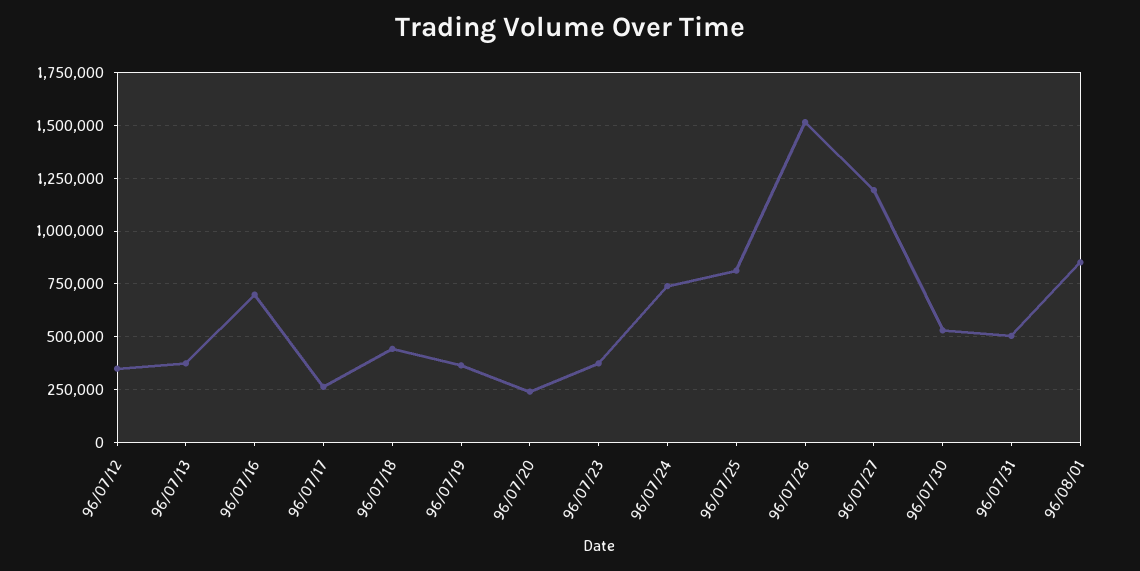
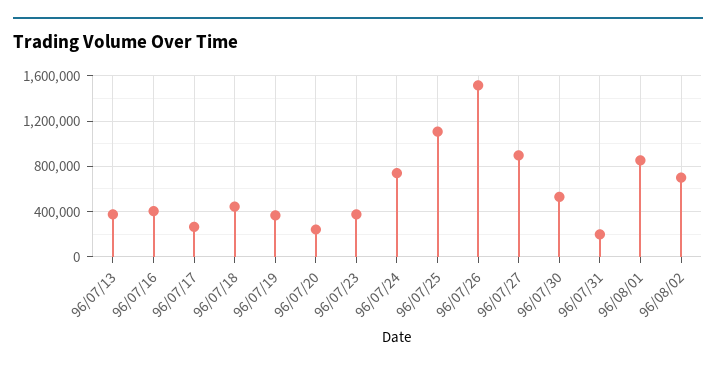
96/07/12: 350000 -> none
96/07/16: 700000 -> 400000
96/07/25: 800000 -> 1100000
96/07/27: 1200000 -> 900000
96/07/31: 500000 -> 200000
96/08/02: none -> 700000

